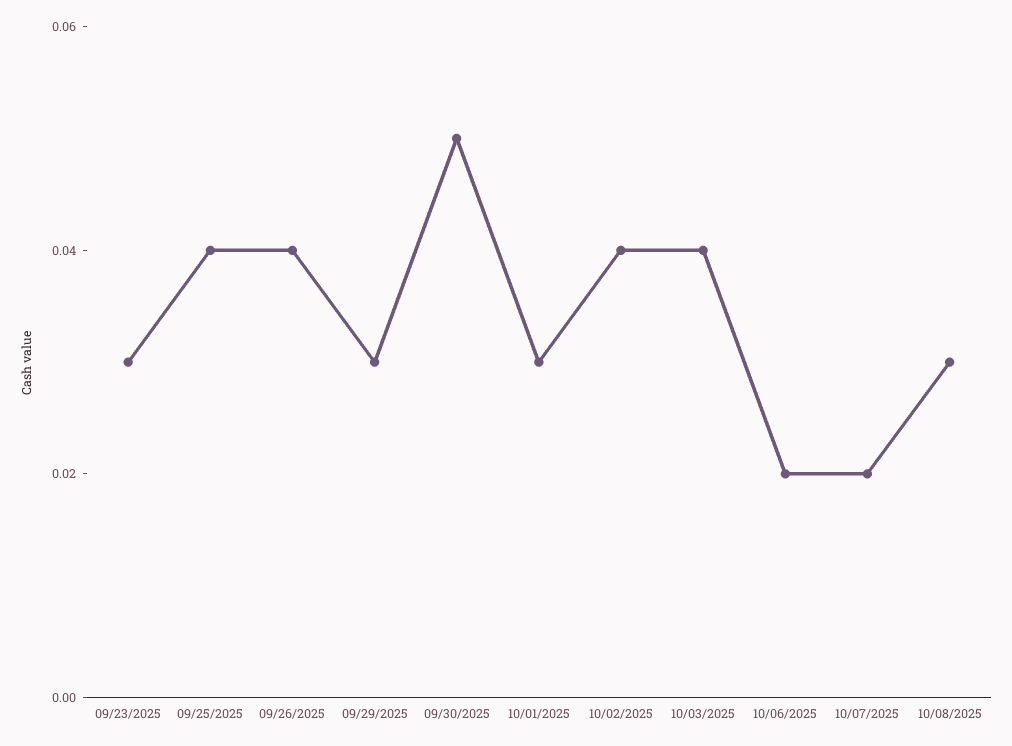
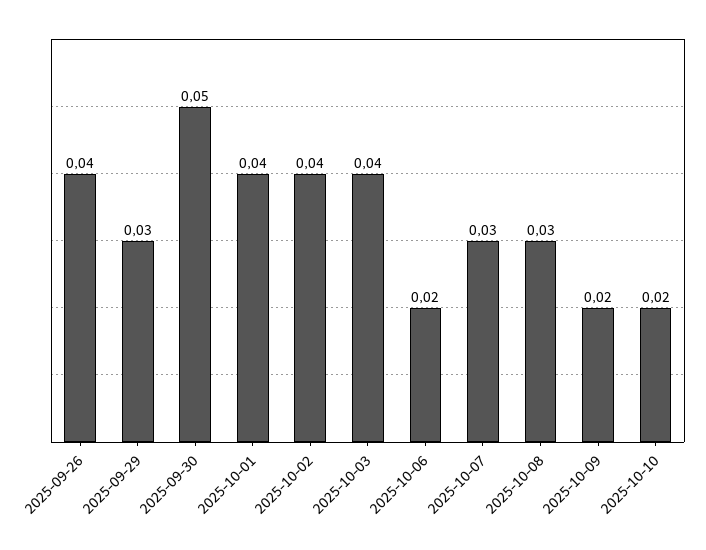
09/23/2025: 0.03 -> none
09/25/2025: 0.04 -> none
10/01/2025: 0.03 -> 0.04
10/07/2025: 0.02 -> 0.03
2025-10-09: none -> 0.02
2025-10-10: none -> 0.02

